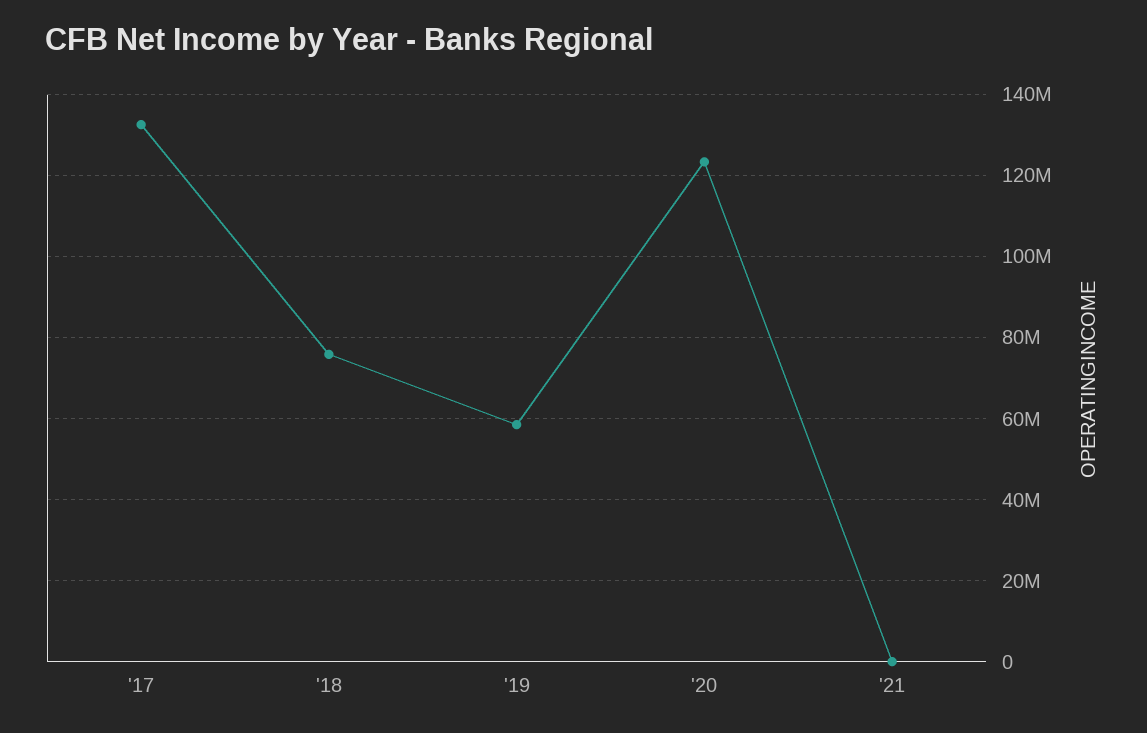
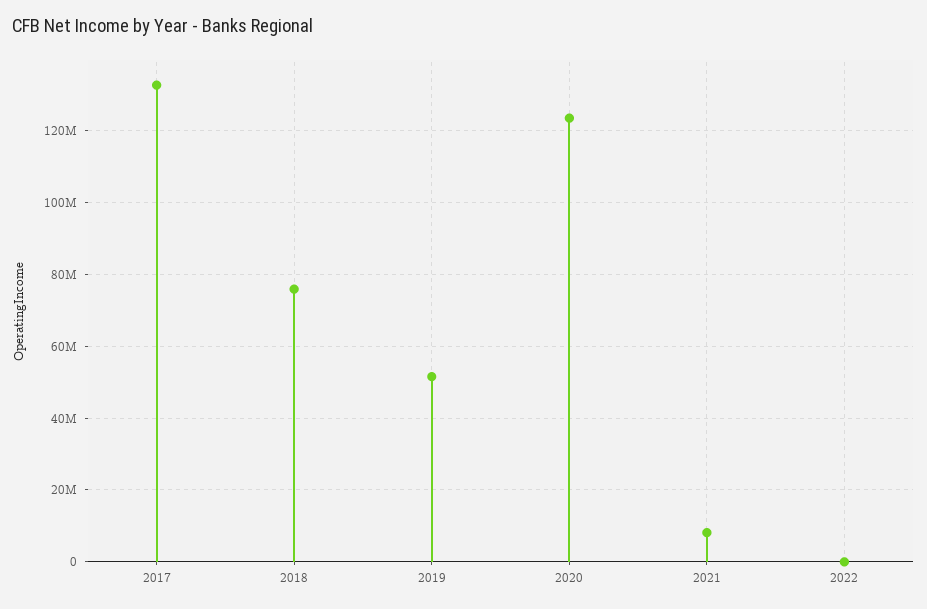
'19: 58000000 -> 52000000
'21: 0 -> 8000000
2022: none -> 0

